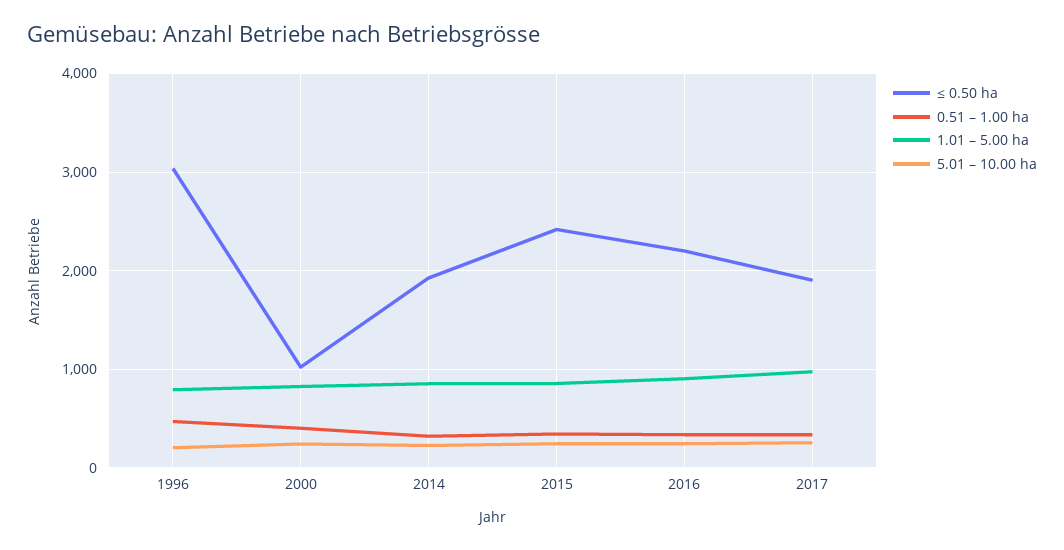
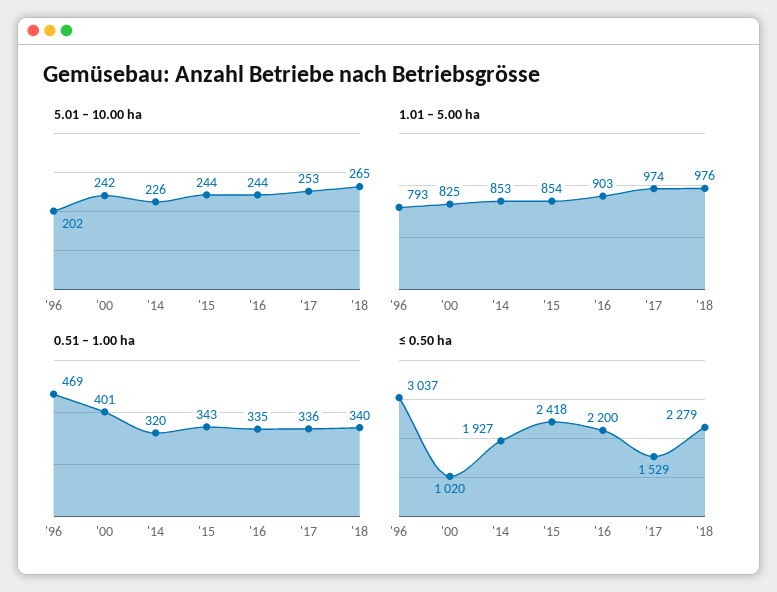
≤ 0.50 ha, 2017: 1900 -> 1529
5.01 – 10.00 ha, '18: none -> 265
1.01 – 5.00 ha, '18: none -> 976
0.51 – 1.00 ha, '18: none -> 340
≤ 0.50 ha, '18: none -> 2279

